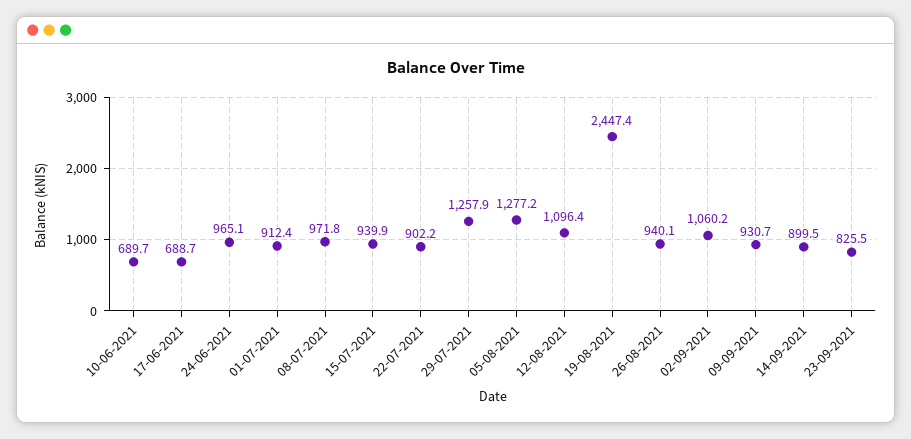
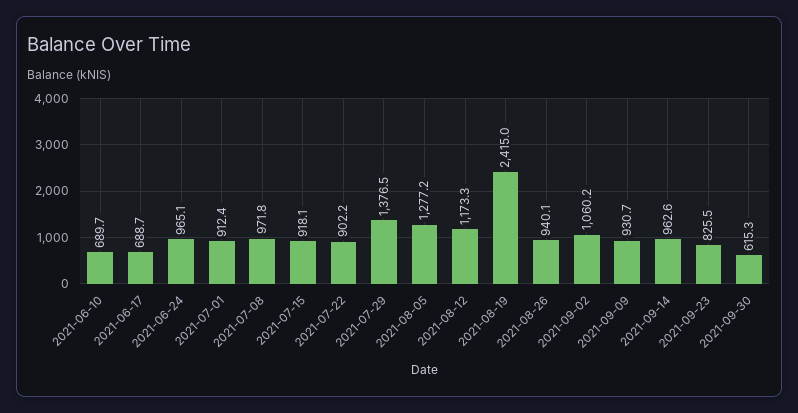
15-07-2021: 939.9 -> 918.1
29-07-2021: 1257.9 -> 1376.5
12-08-2021: 1096.4 -> 1173.3
19-08-2021: 2447.4 -> 2415
14-09-2021: 899.5 -> 962.6
2021-09-30: none -> 615.3

